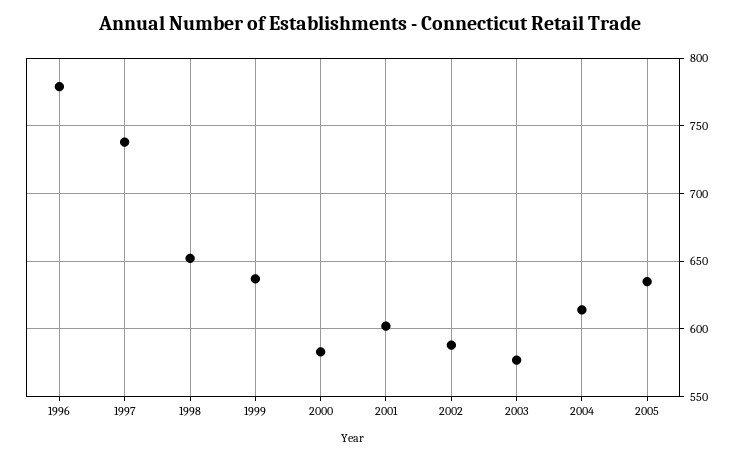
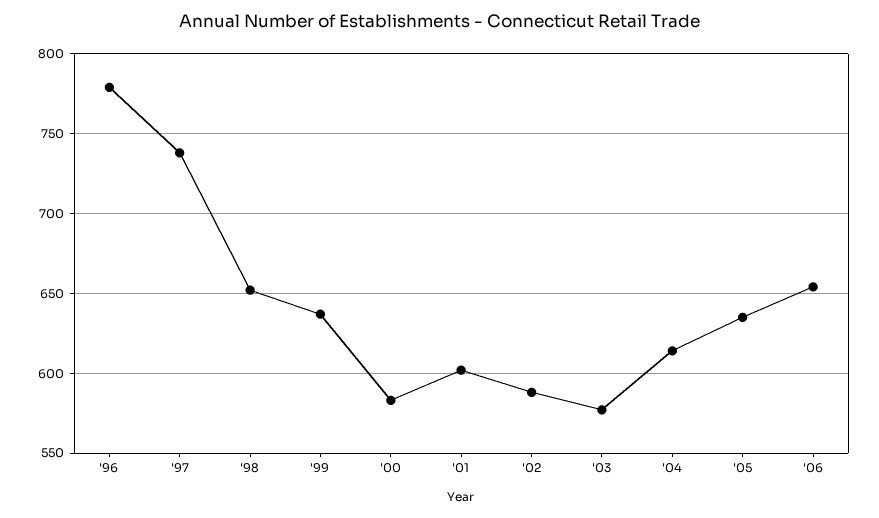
'06: none -> 655

